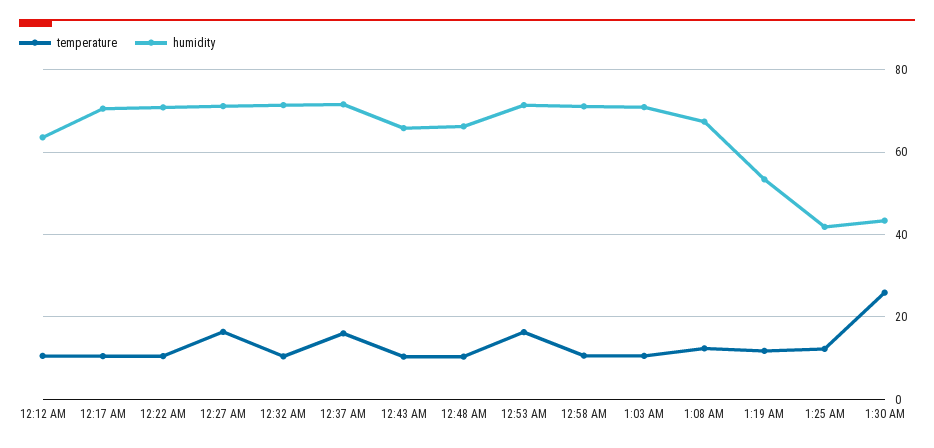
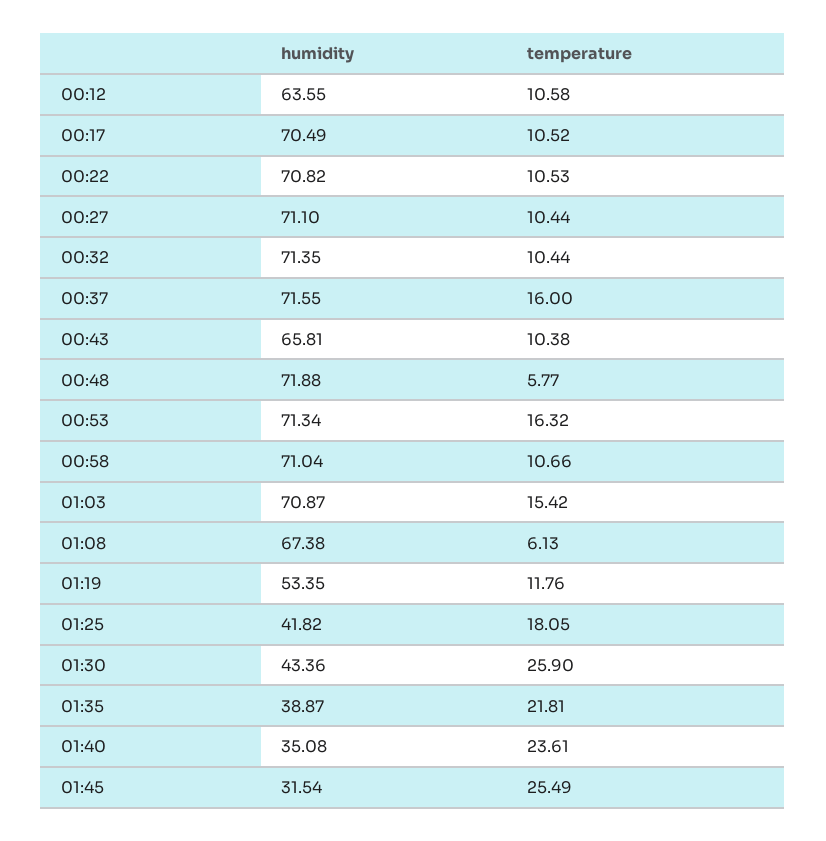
temperature, 12:27 AM: 16 -> 10.44
temperature, 12:48 AM: 10 -> 5.77
humidity, 12:48 AM: 66 -> 71.88
temperature, 1:03 AM: 10 -> 15.42
temperature, 1:08 AM: 12 -> 6.13
temperature, 1:25 AM: 12 -> 18.05
humidity, 01:35: none -> 38.87
temperature, 01:35: none -> 21.81
humidity, 01:40: none -> 35.08
temperature, 01:40: none -> 23.61
humidity, 01:45: none -> 31.54
temperature, 01:45: none -> 25.49

